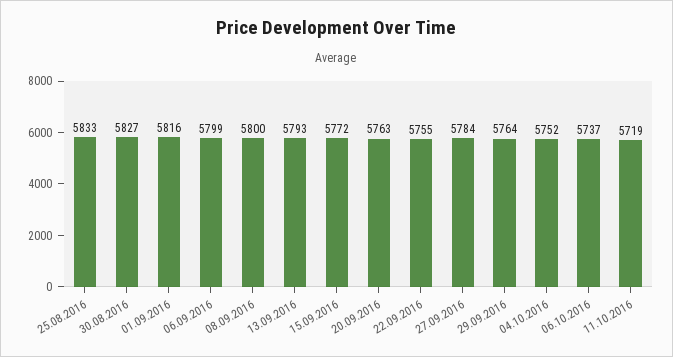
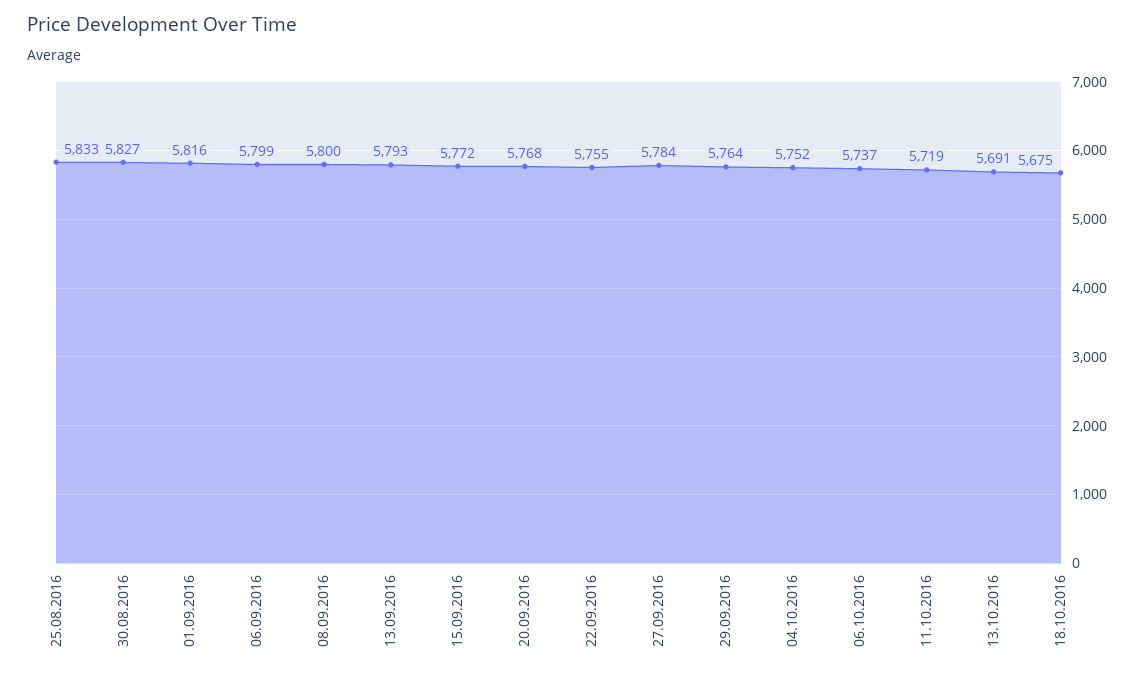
20.09.2016: 5763 -> 5768
13.10.2016: none -> 5691
18.10.2016: none -> 5675

